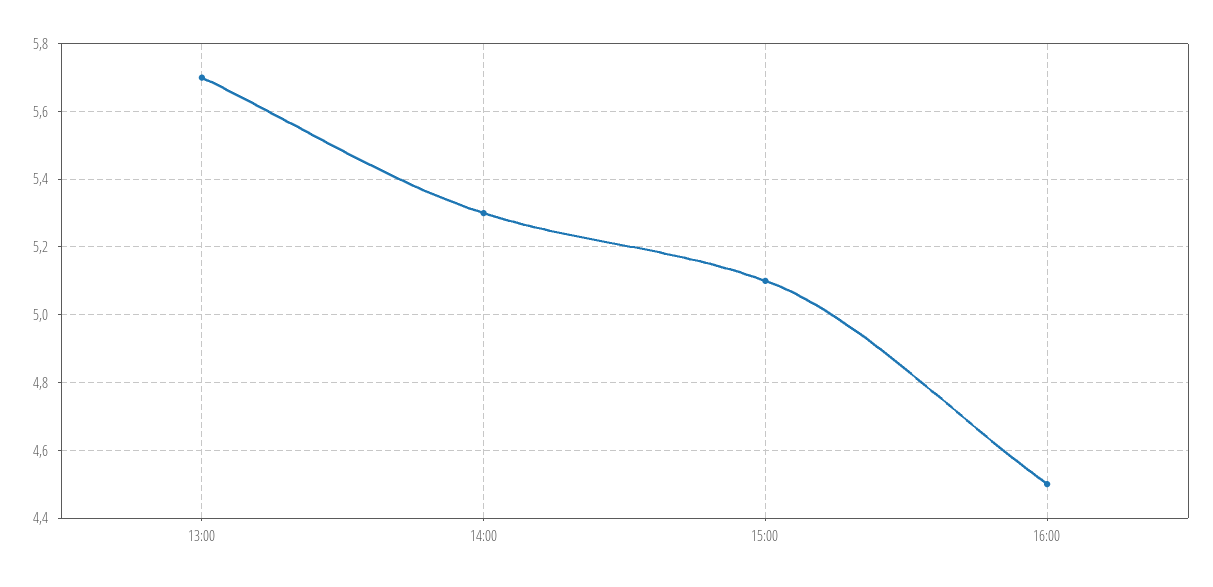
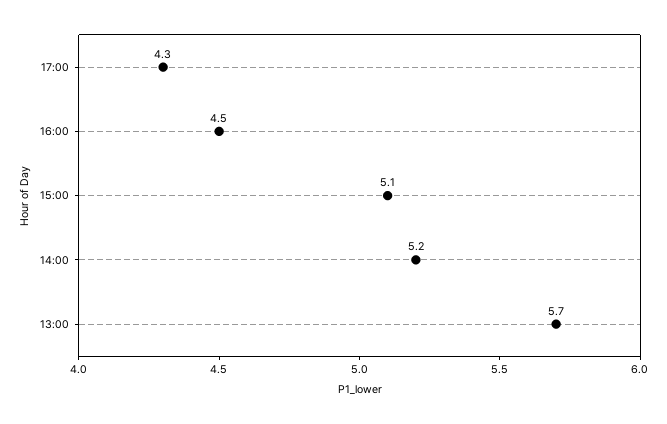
14:00: 5.3 -> 5.2
17:00: none -> 4.3

